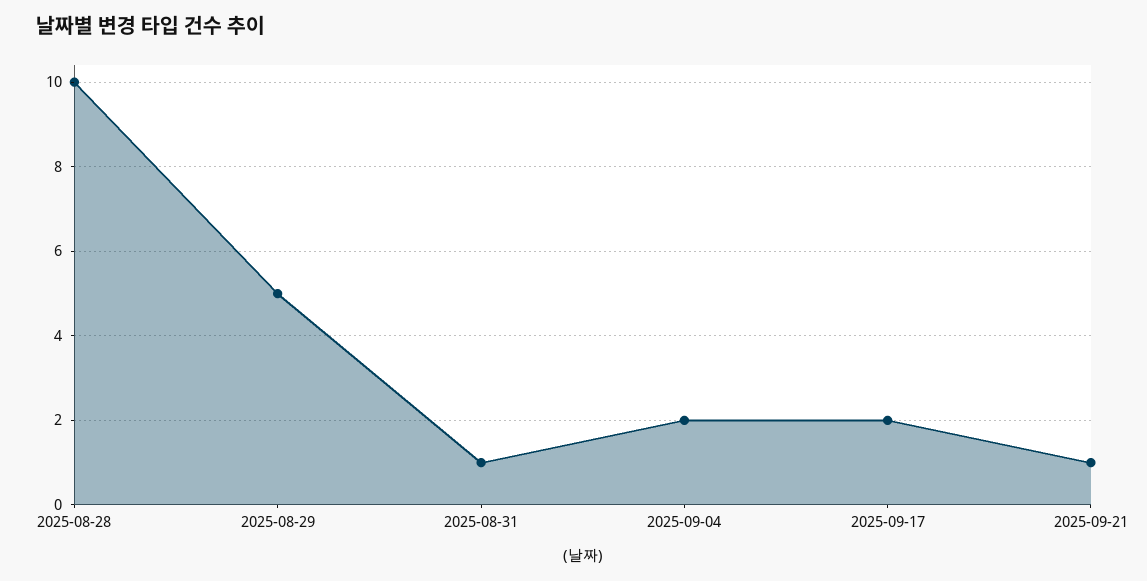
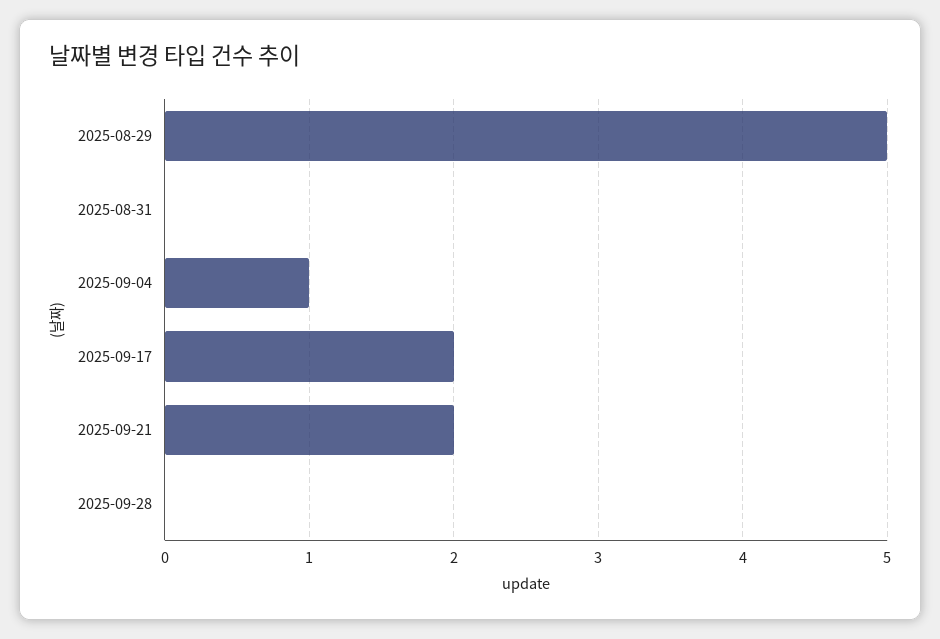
2025-08-28: 10 -> none
2025-08-31: 1 -> 0
2025-09-04: 2 -> 1
2025-09-21: 1 -> 2
2025-09-28: none -> 0

